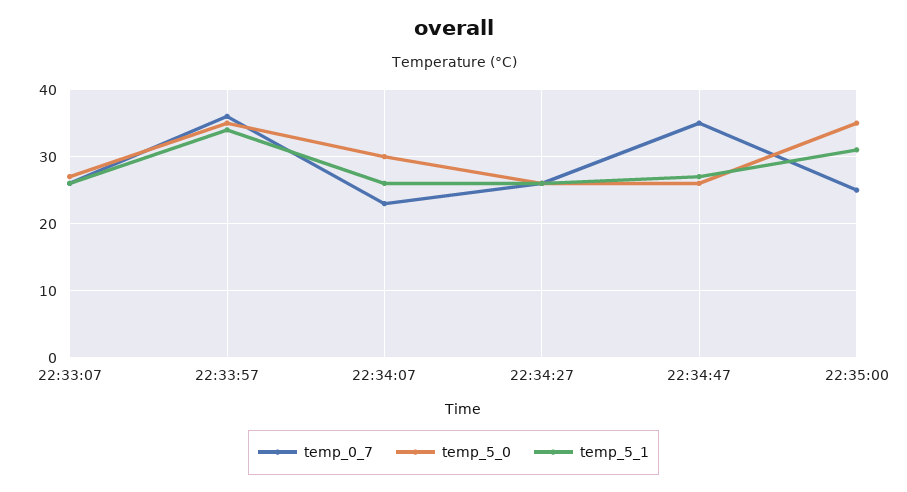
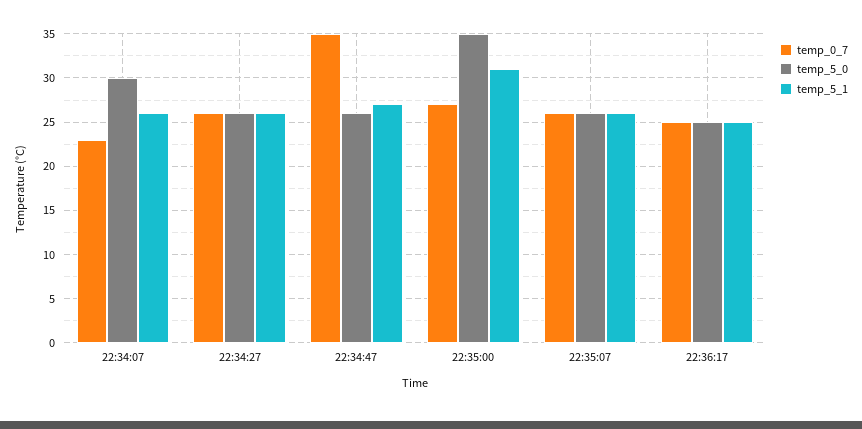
temp_0_7, 22:33:07: 26 -> none
temp_5_0, 22:33:07: 27 -> none
temp_5_1, 22:33:07: 26 -> none
temp_0_7, 22:33:57: 36 -> none
temp_5_0, 22:33:57: 35 -> none
temp_5_1, 22:33:57: 34 -> none
temp_0_7, 22:35:00: 25 -> 27
temp_0_7, 22:35:07: none -> 26
temp_5_0, 22:35:07: none -> 26
temp_5_1, 22:35:07: none -> 26
temp_0_7, 22:36:17: none -> 25
temp_5_0, 22:36:17: none -> 25
temp_5_1, 22:36:17: none -> 25

